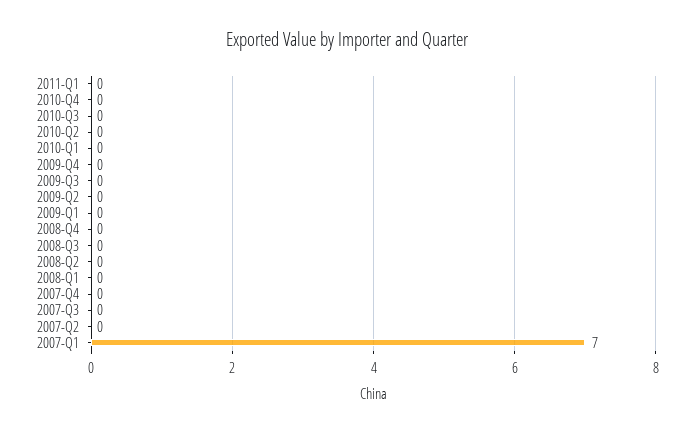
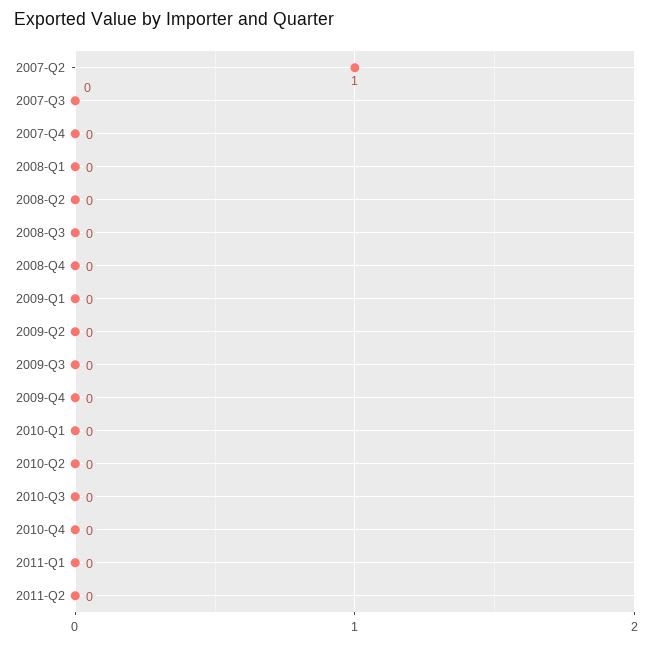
2007-Q2: 0 -> 1
2007-Q1: 7 -> none
2011-Q2: none -> 0

